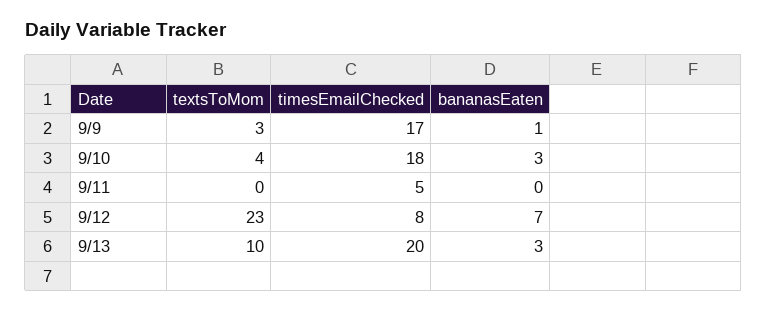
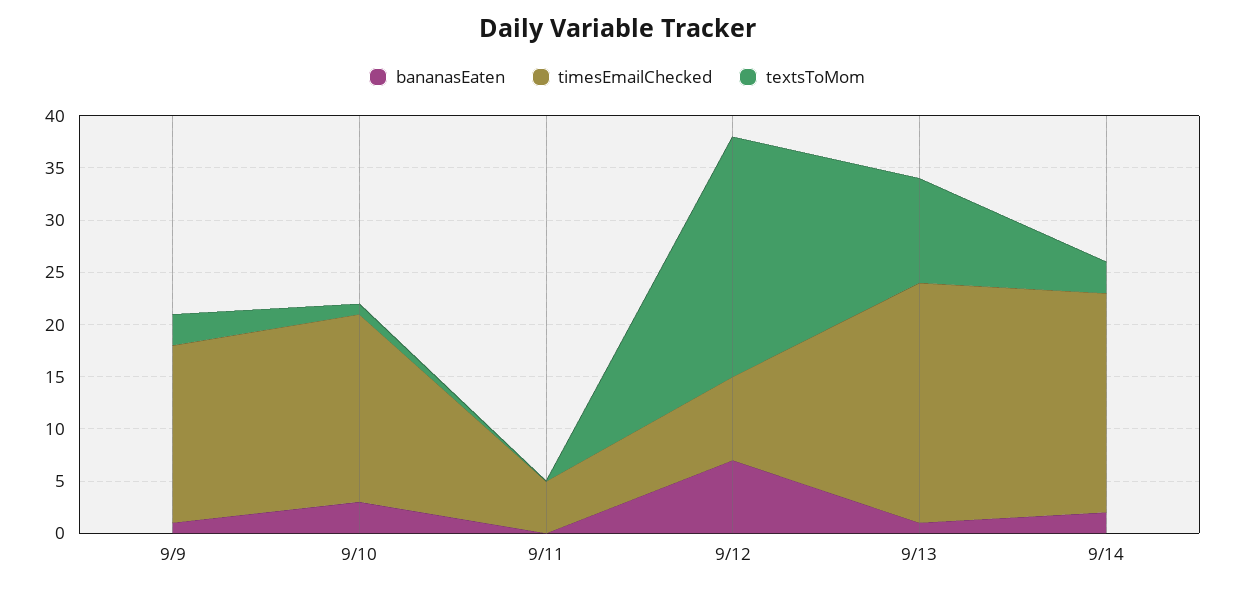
textsToMom, 9/10: 4 -> 1
timesEmailChecked, 9/13: 20 -> 23
bananasEaten, 9/13: 3 -> 1
bananasEaten, 9/14: none -> 2
timesEmailChecked, 9/14: none -> 21
textsToMom, 9/14: none -> 3

